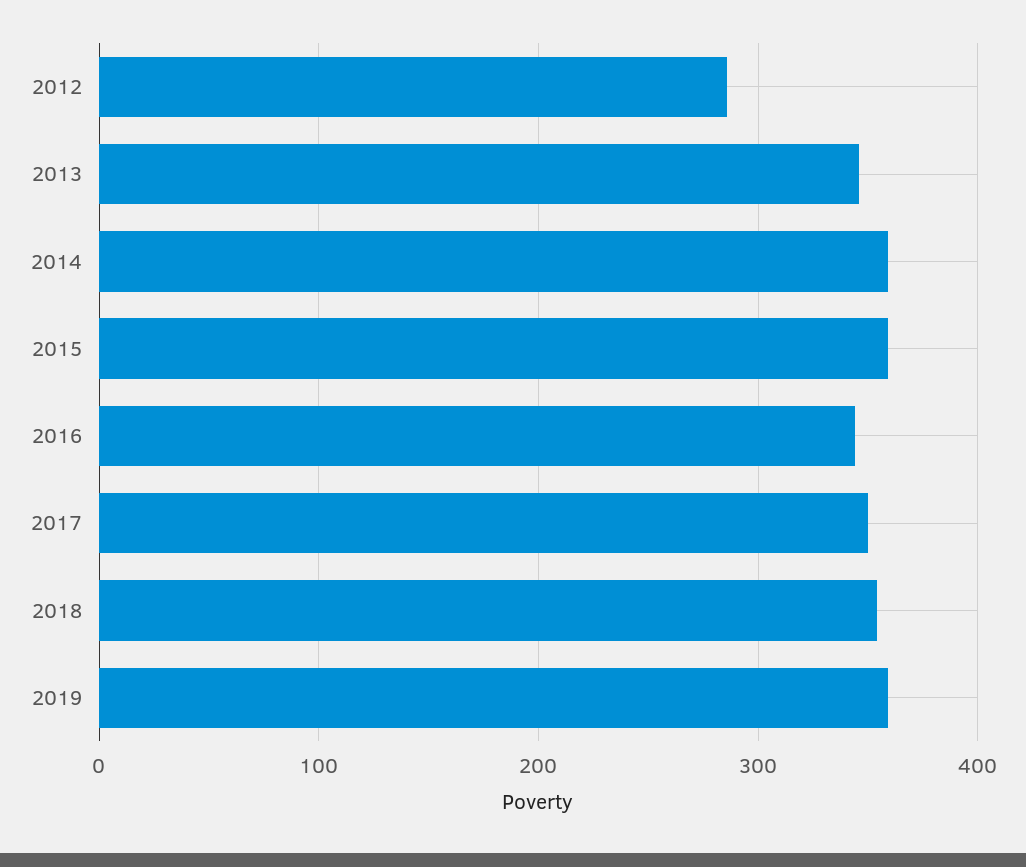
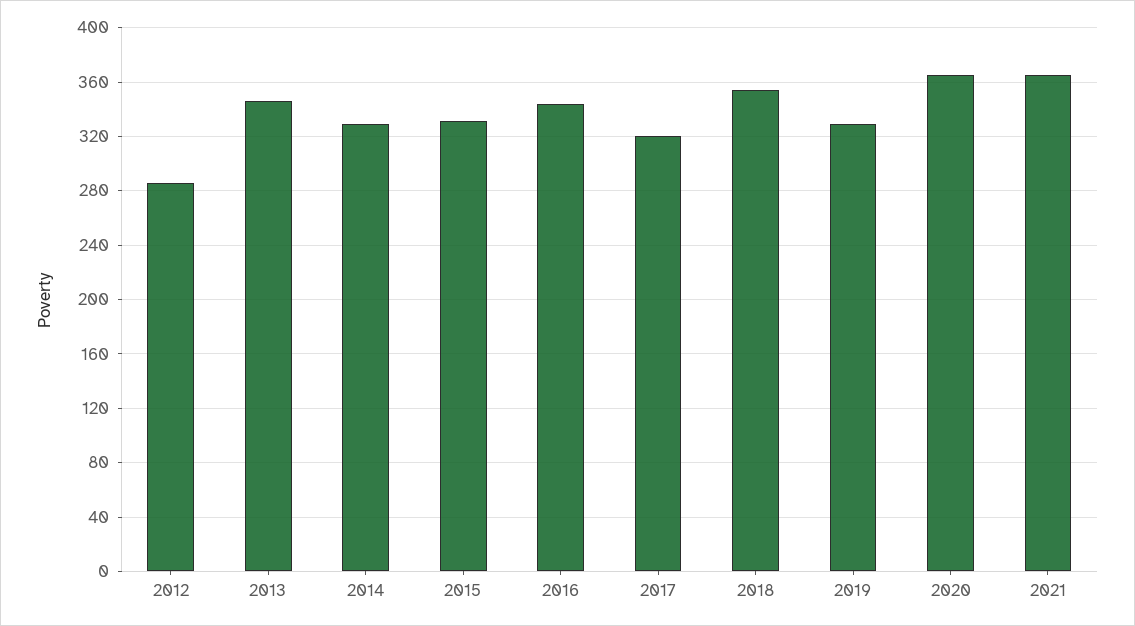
2014: 360 -> 330
2015: 360 -> 330
2017: 350 -> 320
2019: 360 -> 330
2020: none -> 365
2021: none -> 365

